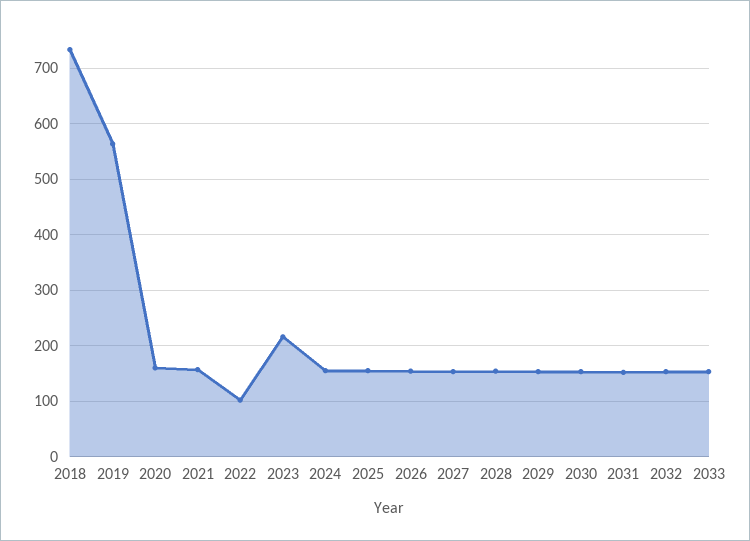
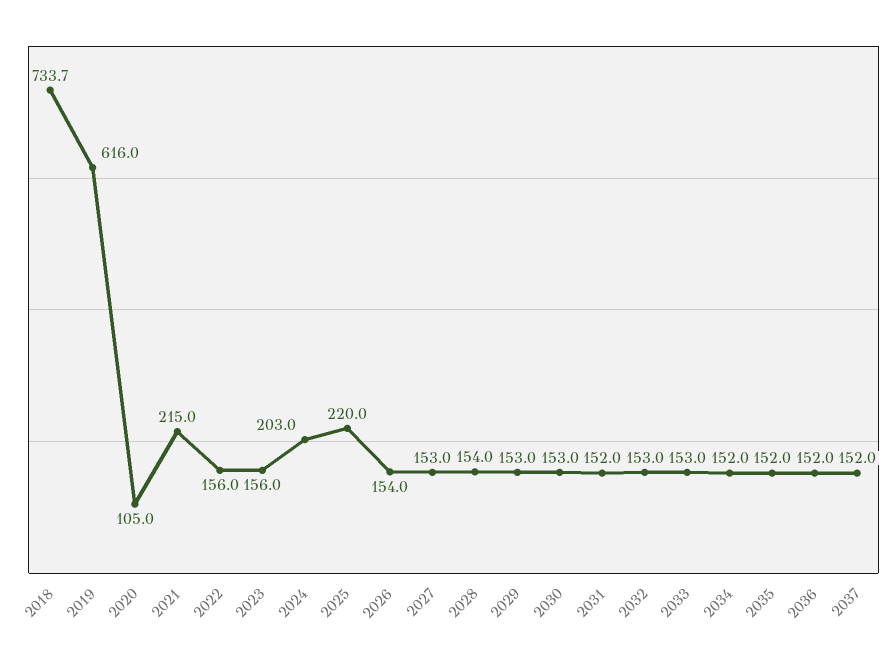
2019: 560 -> 616
2020: 160 -> 105
2021: 160 -> 215
2022: 100 -> 156
2023: 220 -> 156
2024: 160 -> 203
2025: 160 -> 220
2034: none -> 152
2035: none -> 152
2036: none -> 152
2037: none -> 152

